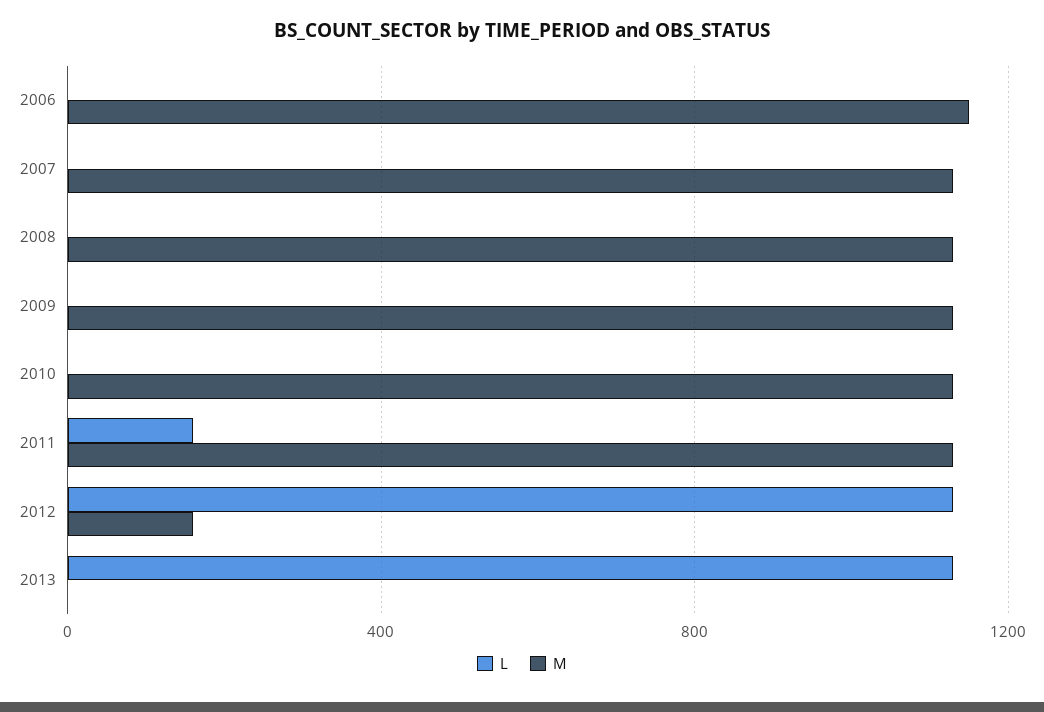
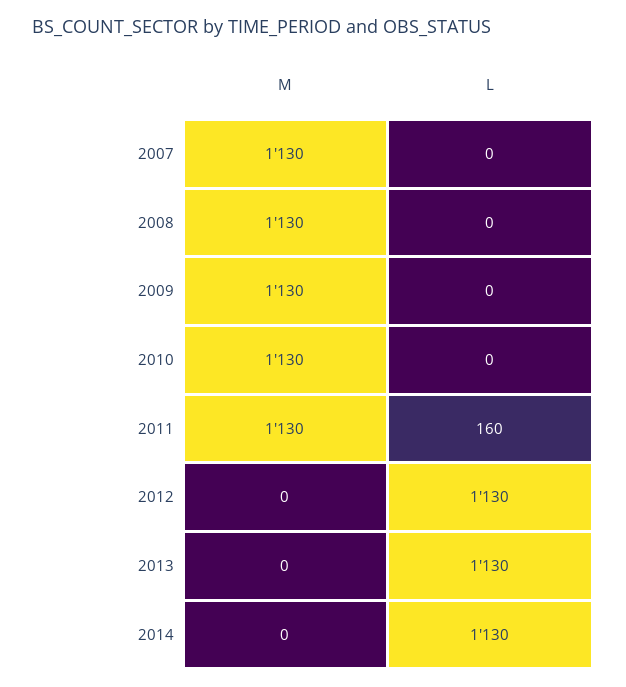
L, 2006: 0 -> none
M, 2006: 1150 -> none
M, 2012: 150 -> 0
M, 2014: none -> 0
L, 2014: none -> 1130

